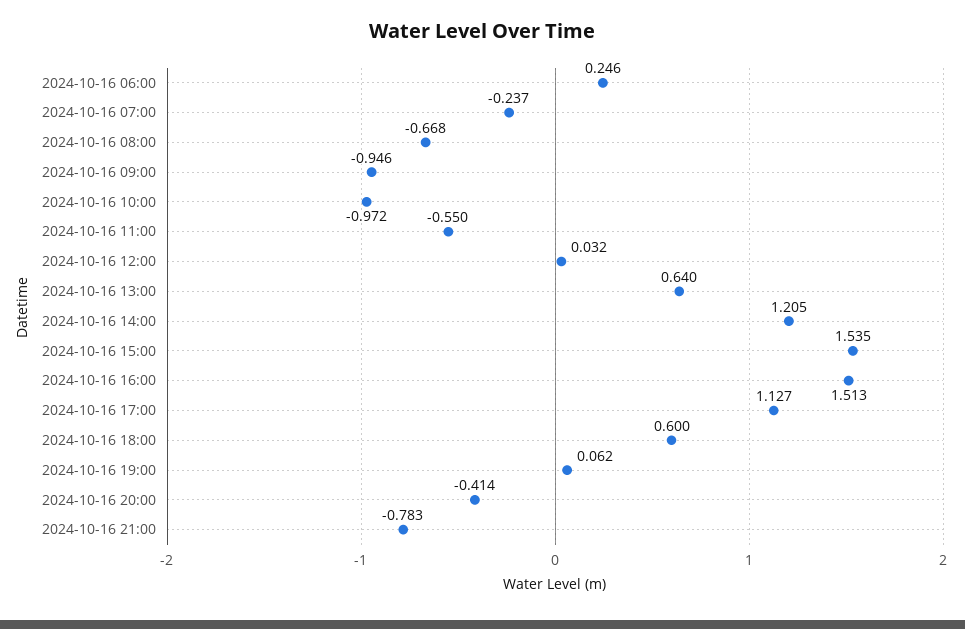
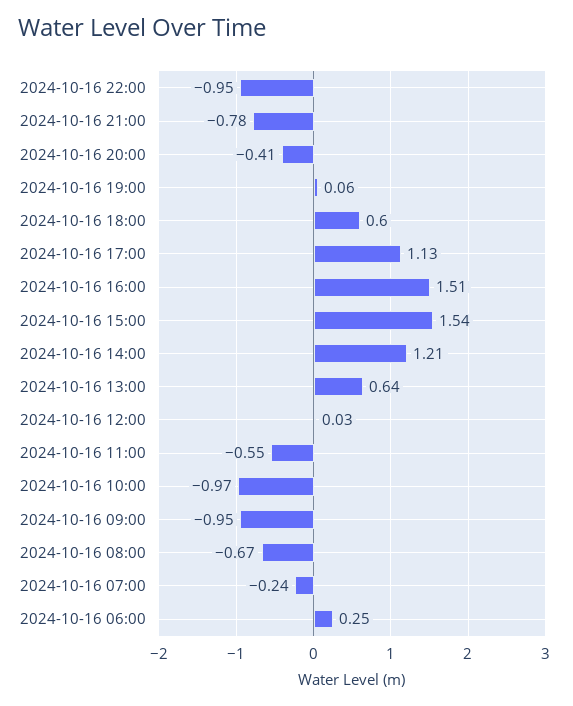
2024-10-16 22:00: none -> -0.95

